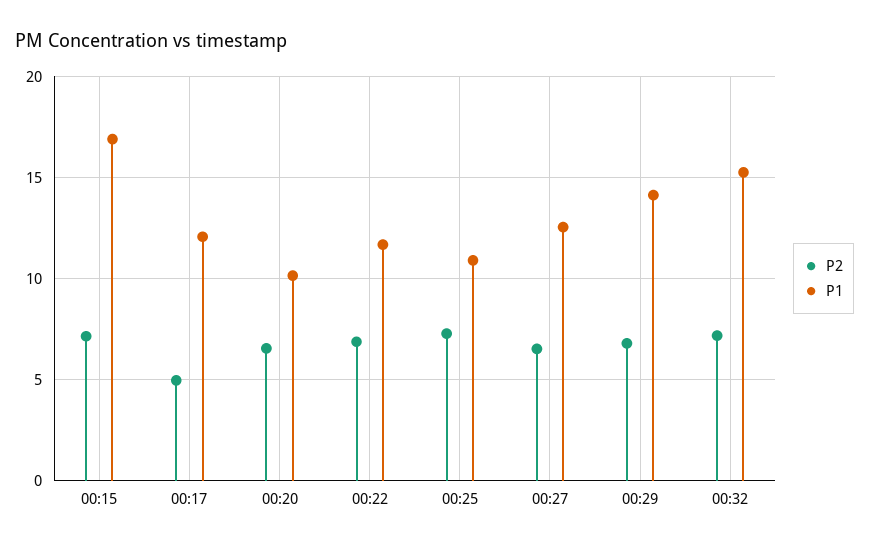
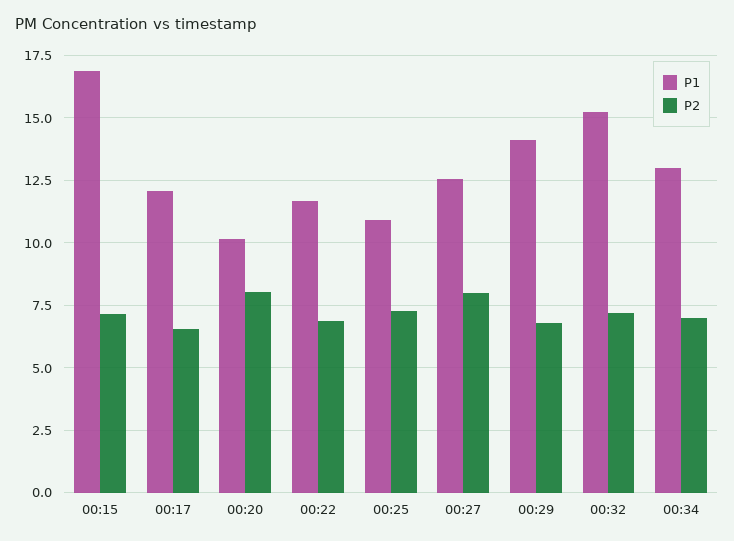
P2, 00:17: 5 -> 6.5
P2, 00:20: 6.5 -> 8
P2, 00:27: 6.5 -> 8
P1, 00:34: none -> 13
P2, 00:34: none -> 7

